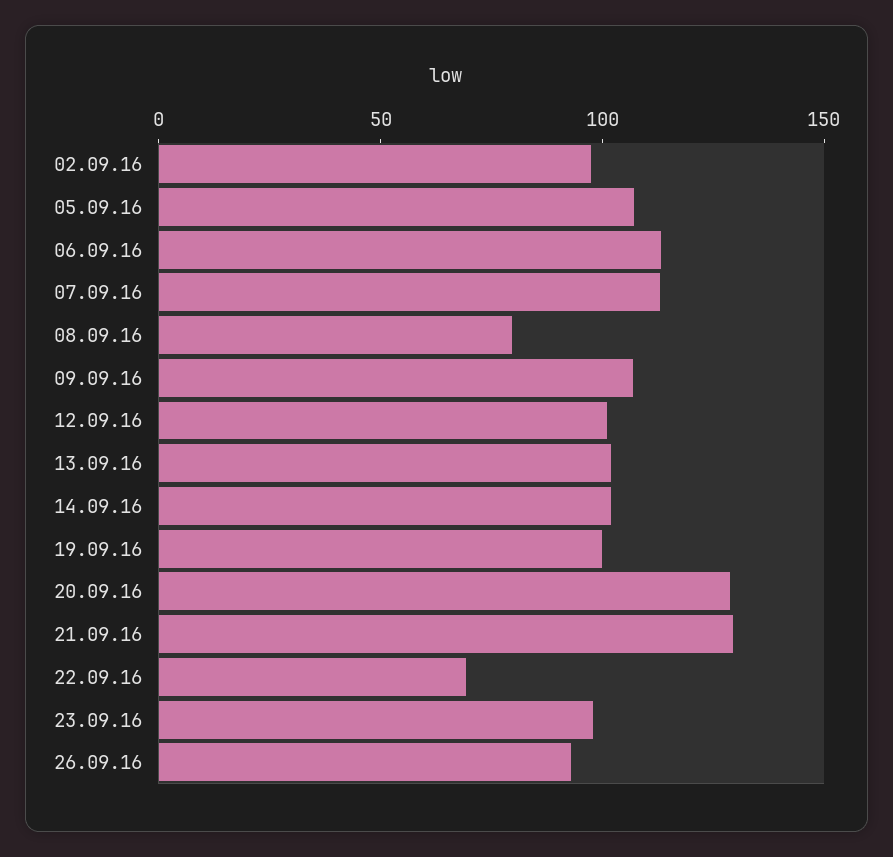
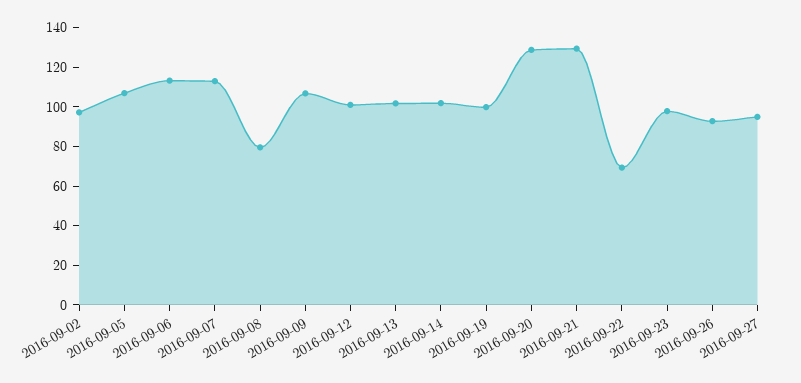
2016-09-27: none -> 95

